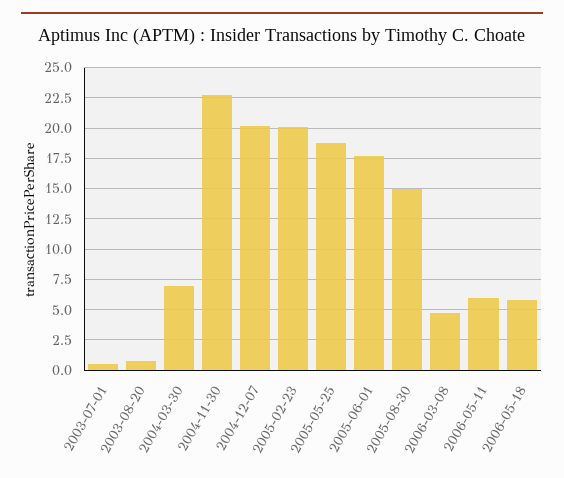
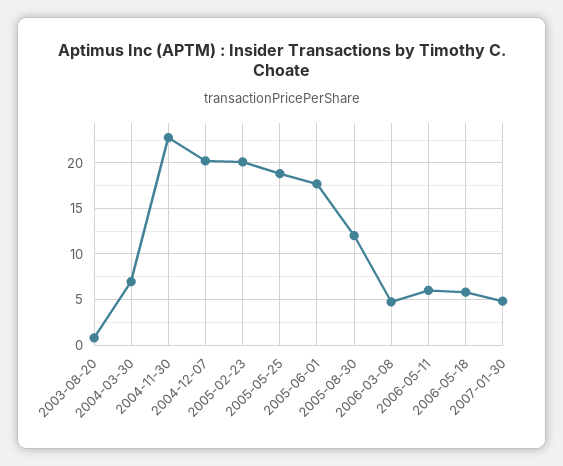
2003-07-01: 0.5 -> none
2005-08-30: 15 -> 12
2007-01-30: none -> 5

